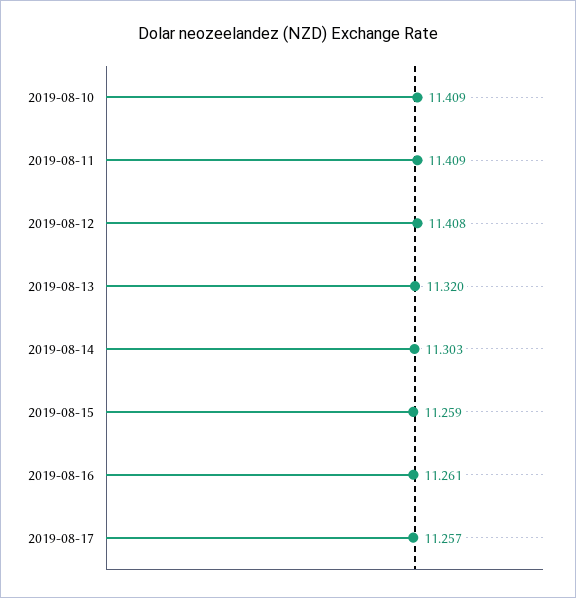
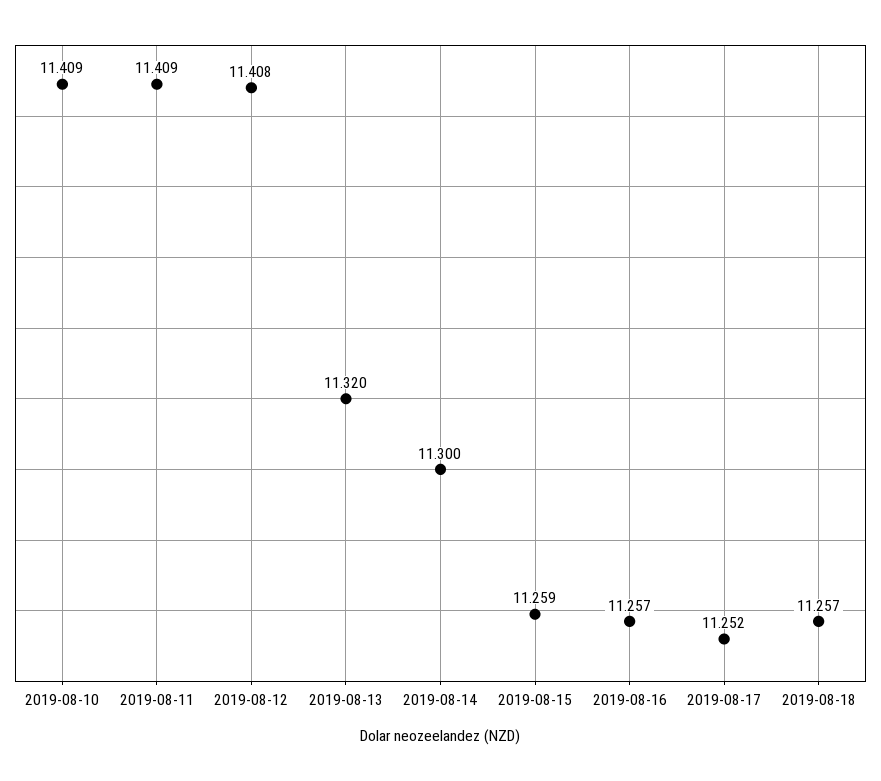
2019-08-14: 11.303 -> 11.3
2019-08-16: 11.261 -> 11.257
2019-08-17: 11.257 -> 11.252
2019-08-18: none -> 11.257

